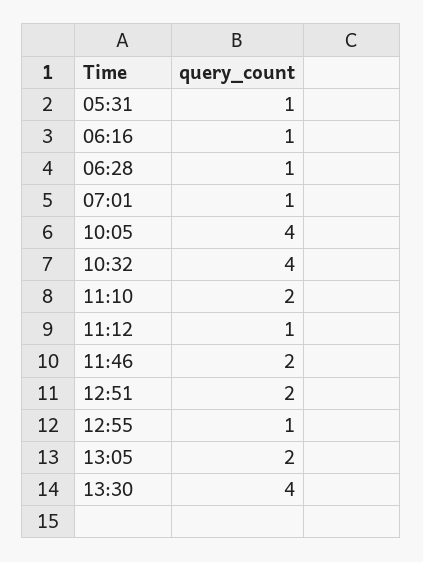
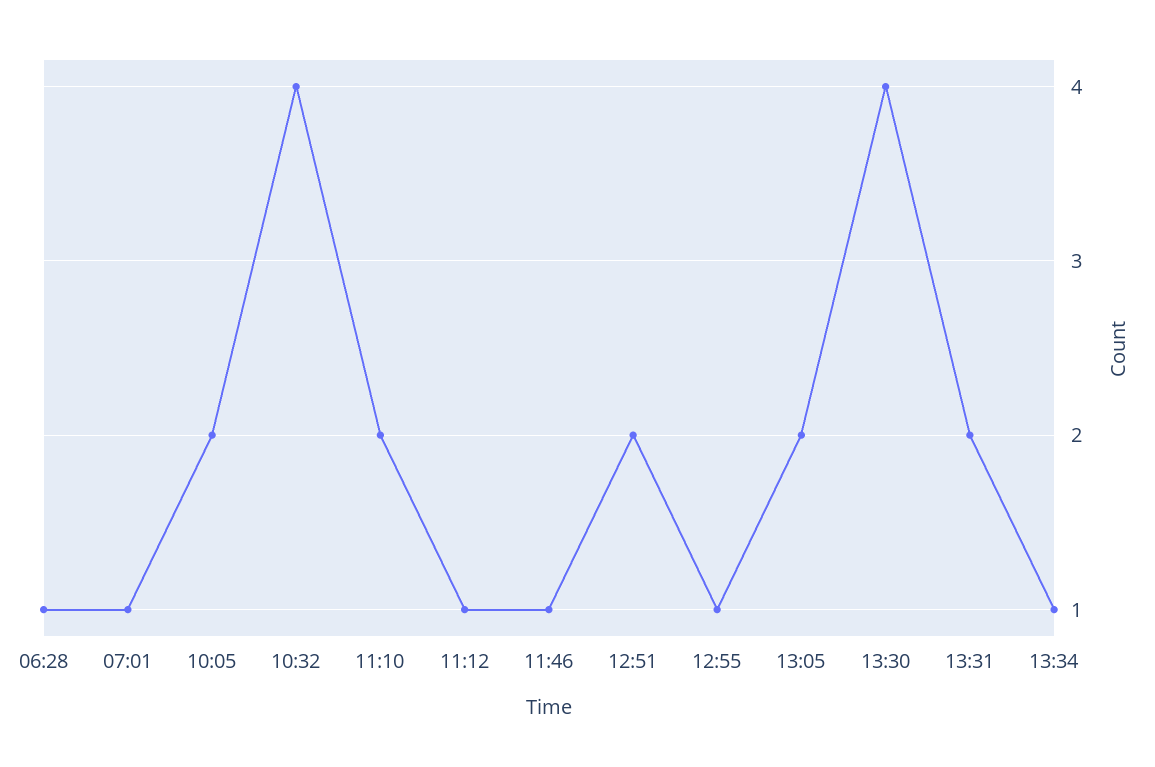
05:31: 1 -> none
06:16: 1 -> none
10:05: 4 -> 2
11:46: 2 -> 1
13:31: none -> 2
13:34: none -> 1

